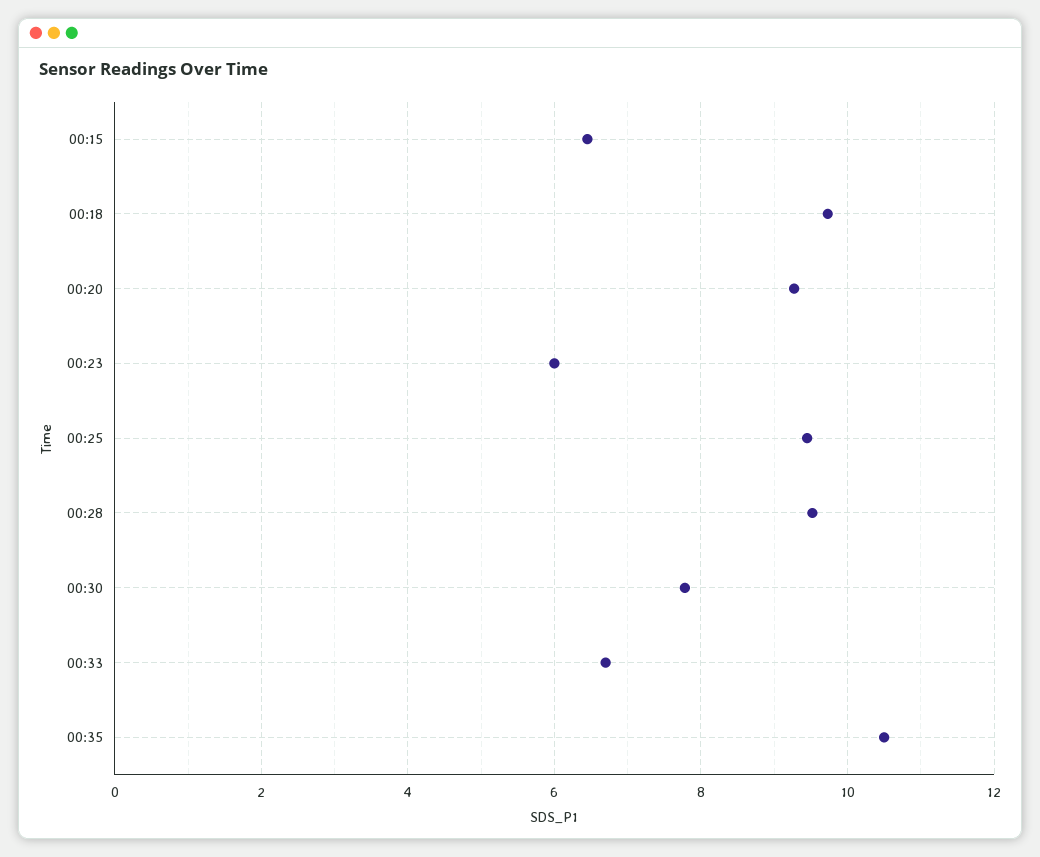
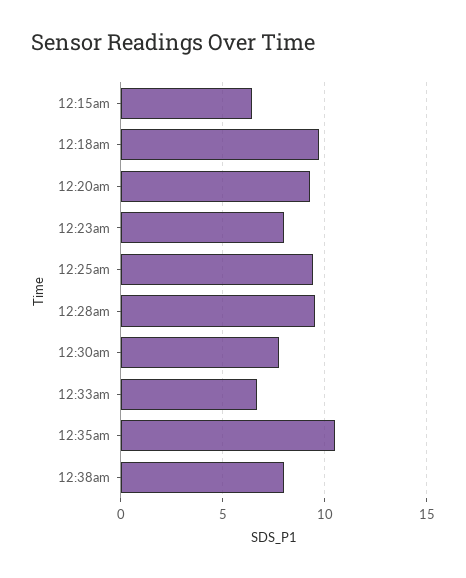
00:23: 6 -> 8
12:38am: none -> 8

